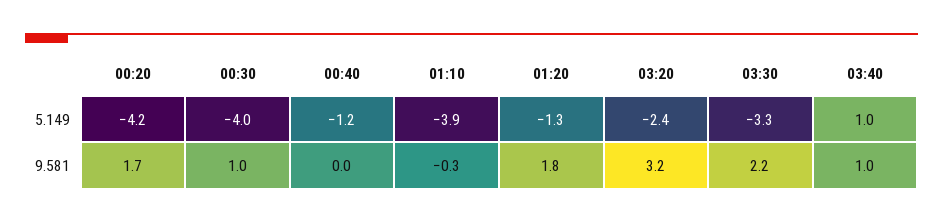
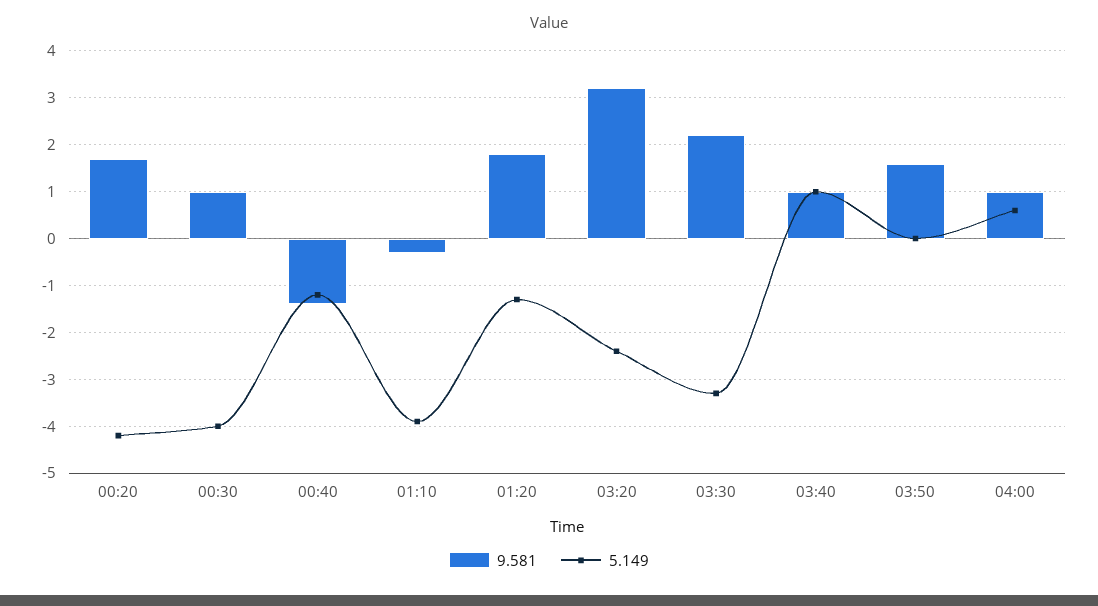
9.581, 00:40: 0 -> -1.5
9.581, 03:50: none -> 1.5
5.149, 03:50: none -> 0
9.581, 04:00: none -> 1
5.149, 04:00: none -> 0.5

